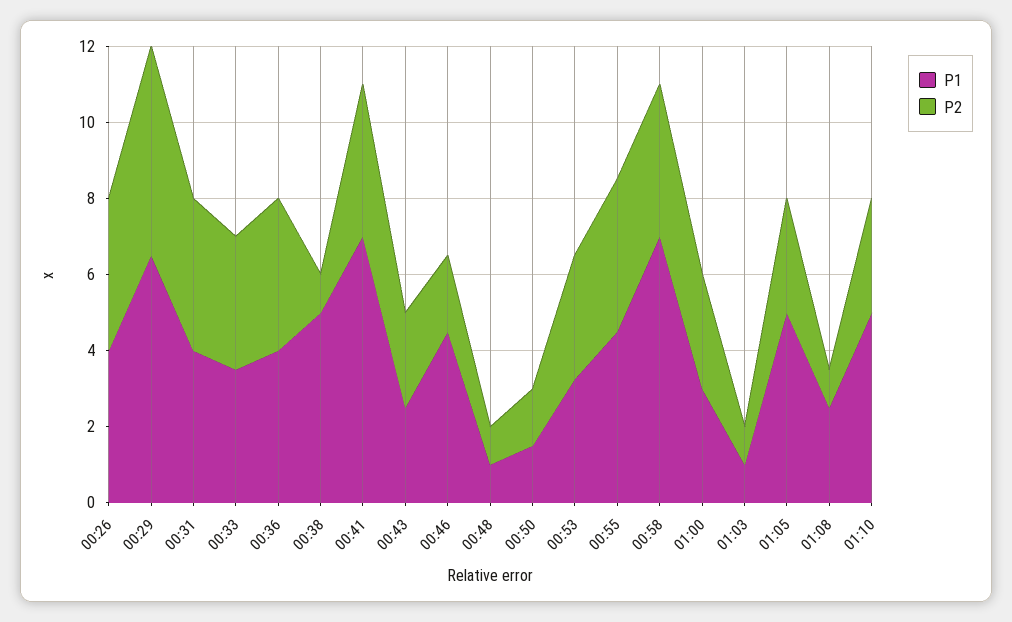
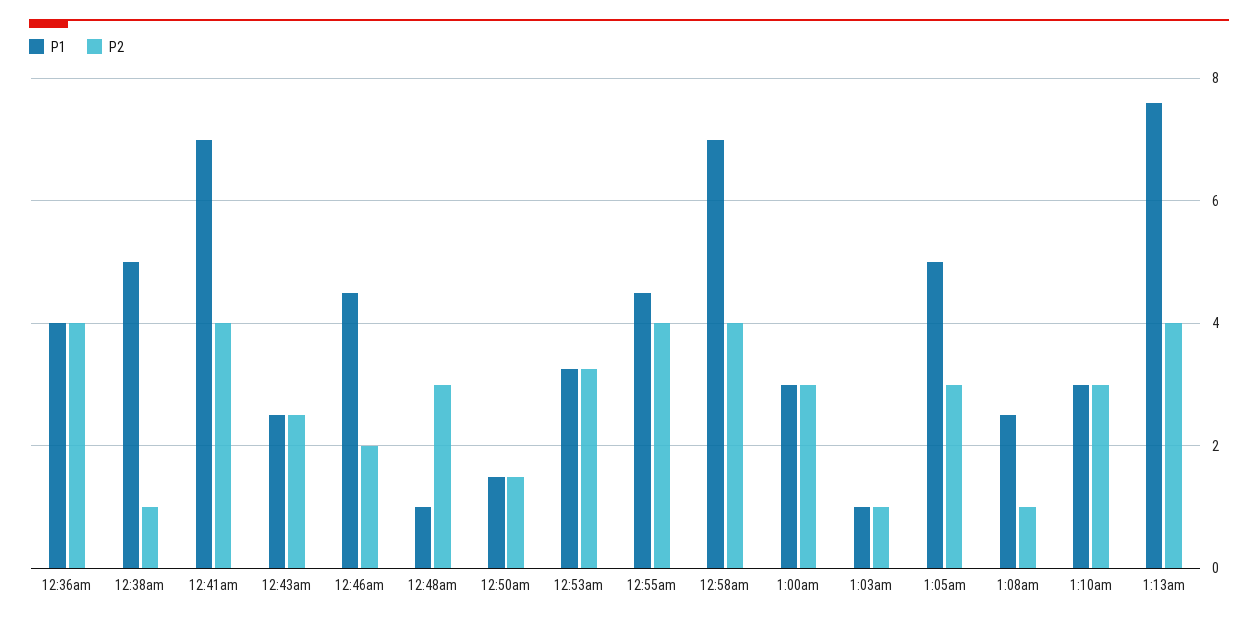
P1, 00:26: 4 -> none
P2, 00:26: 4 -> none
P1, 00:29: 6.5 -> none
P2, 00:29: 5.5 -> none
P1, 00:31: 4 -> none
P2, 00:31: 4 -> none
P1, 00:33: 3.5 -> none
P2, 00:33: 3.5 -> none
P2, 00:48: 1 -> 3
P1, 01:10: 5 -> 3
P1, 1:13am: none -> 7.6
P2, 1:13am: none -> 4

